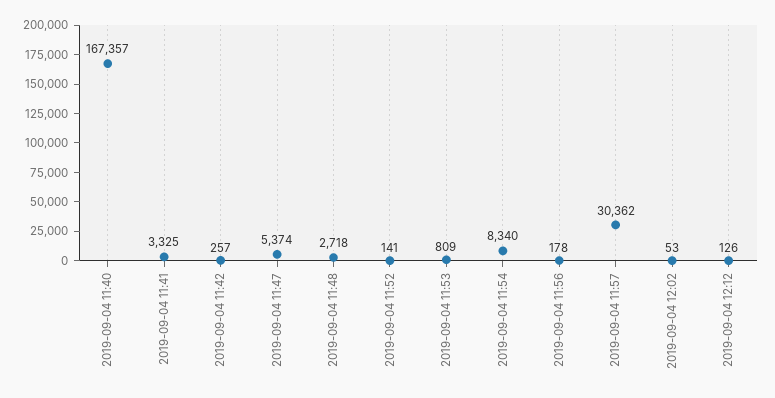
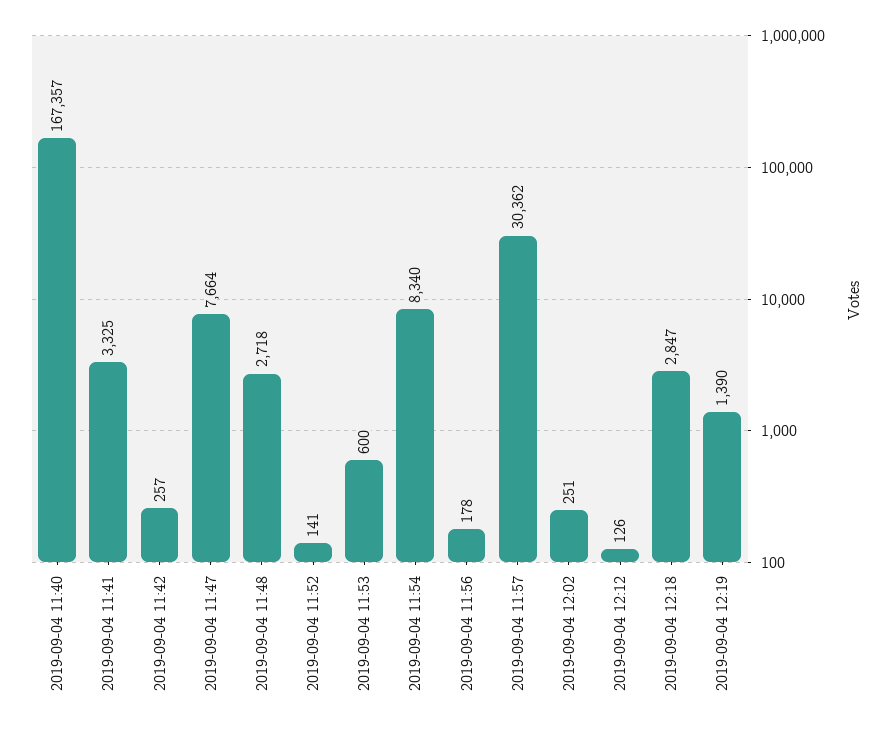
2019-09-04 11:47: 5374 -> 7664
2019-09-04 11:53: 809 -> 600
2019-09-04 12:02: 53 -> 251
2019-09-04 12:18: none -> 2847
2019-09-04 12:19: none -> 1390

